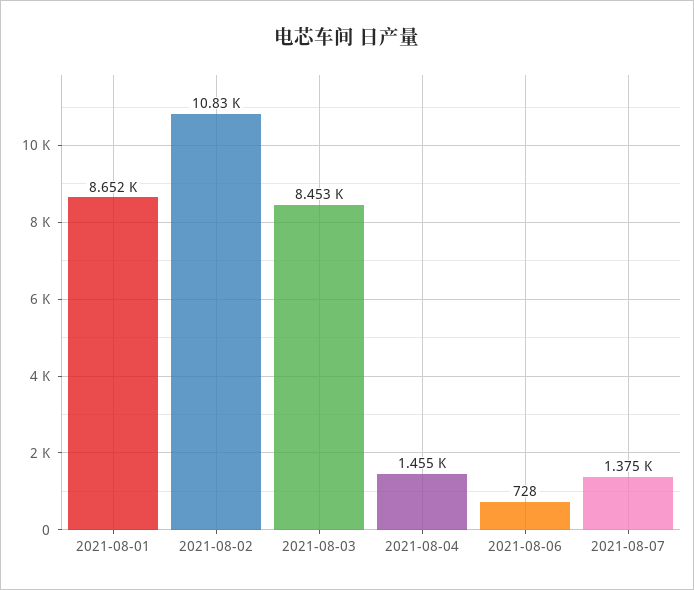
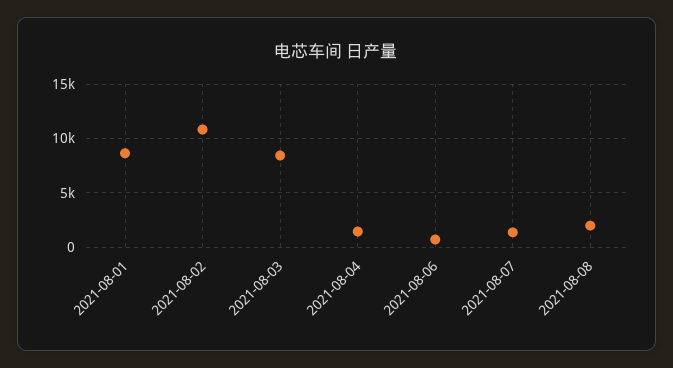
2021-08-08: none -> 2000

